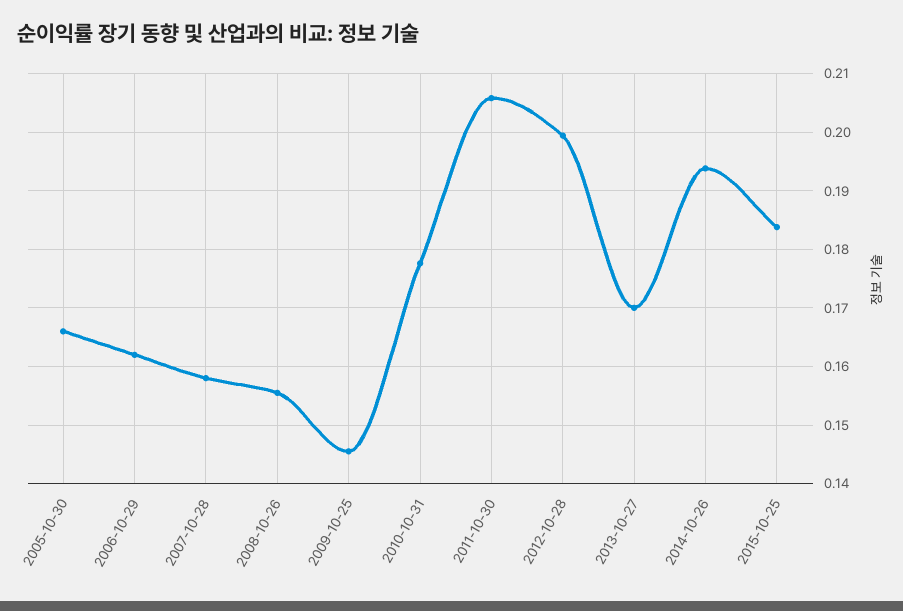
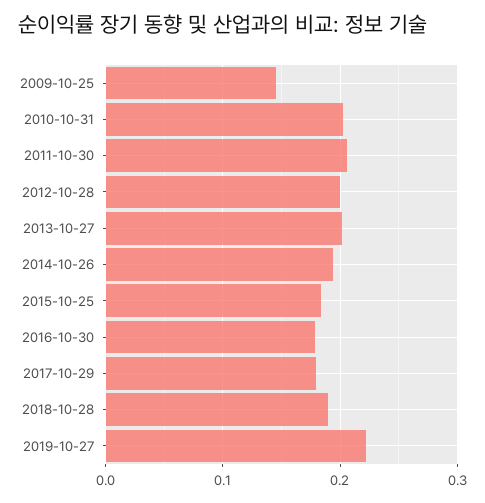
2005-10-30: 0.166 -> none
2006-10-29: 0.162 -> none
2007-10-28: 0.158 -> none
2008-10-26: 0.156 -> none
2010-10-31: 0.178 -> 0.2
2013-10-27: 0.17 -> 0.2
2016-10-30: none -> 0.18
2017-10-29: none -> 0.18
2018-10-28: none -> 0.19
2019-10-27: none -> 0.22

